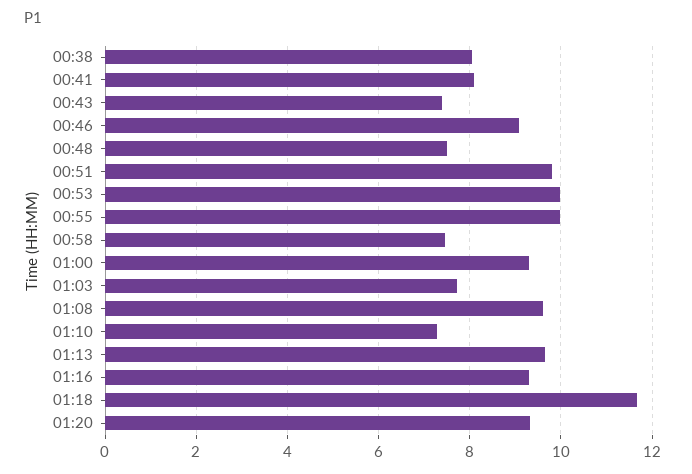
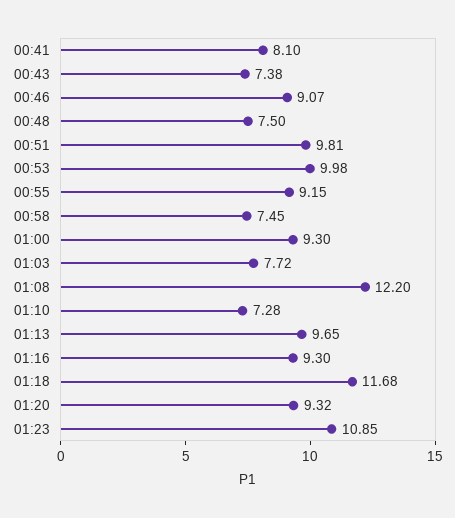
00:38: 8 -> none
00:55: 10 -> 9.15
01:08: 9.6 -> 12.2
01:23: none -> 10.85

